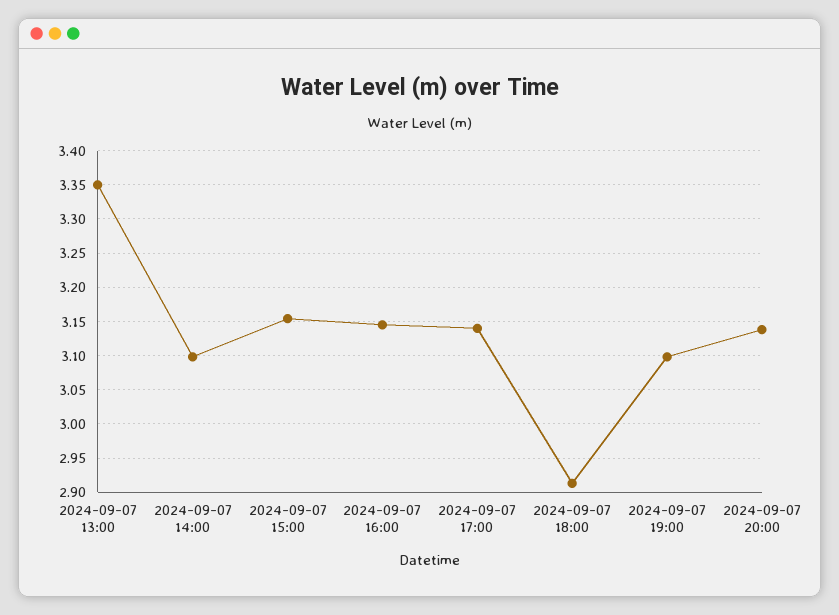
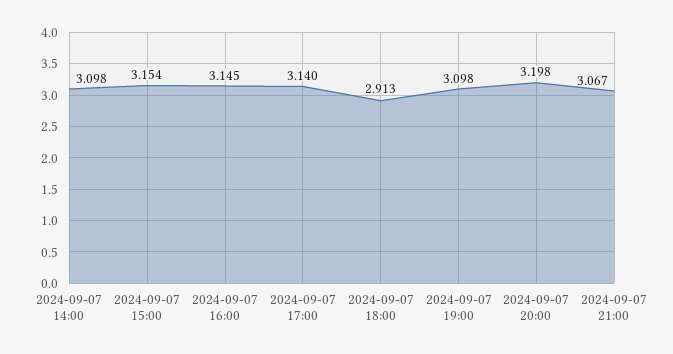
2024-09-07 13:00: 3.35 -> none
2024-09-07 20:00: 3.14 -> 3.198
2024-09-07 21:00: none -> 3.067

